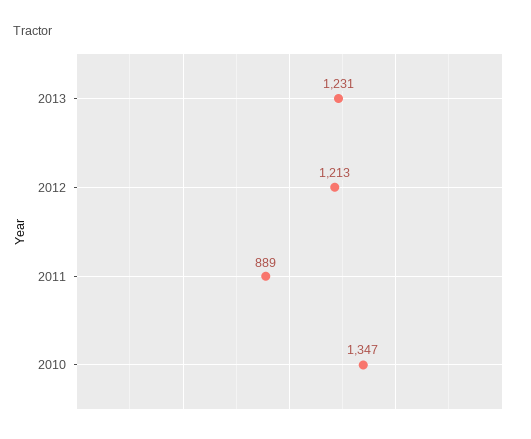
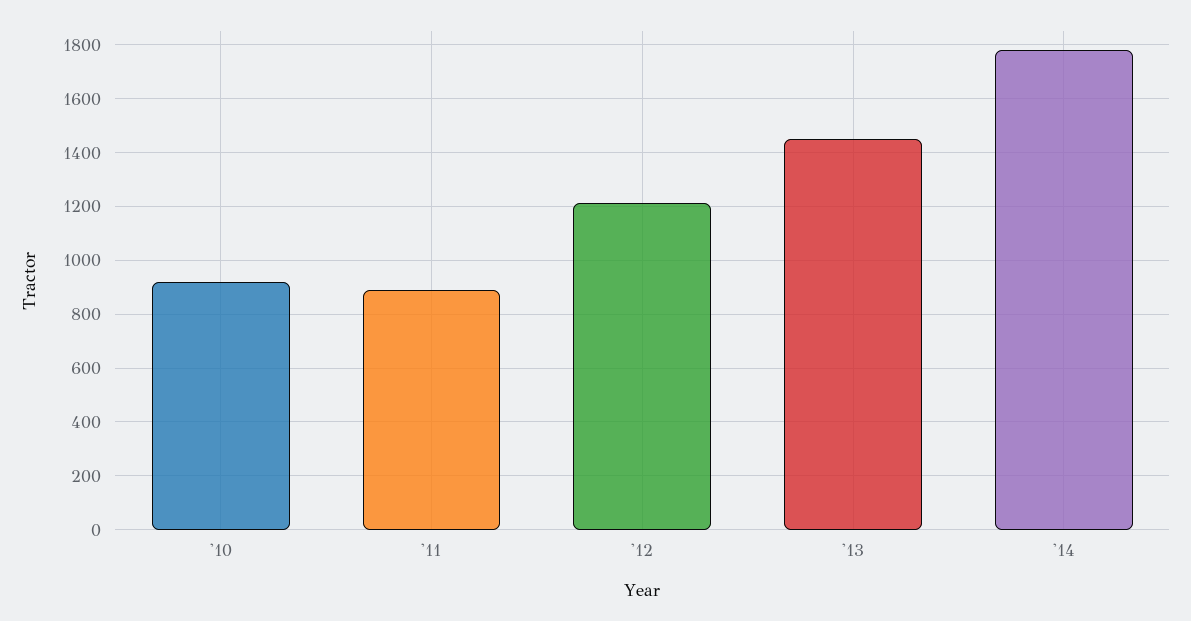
2013: 1231 -> 1450
2010: 1347 -> 925
'14: none -> 1775

